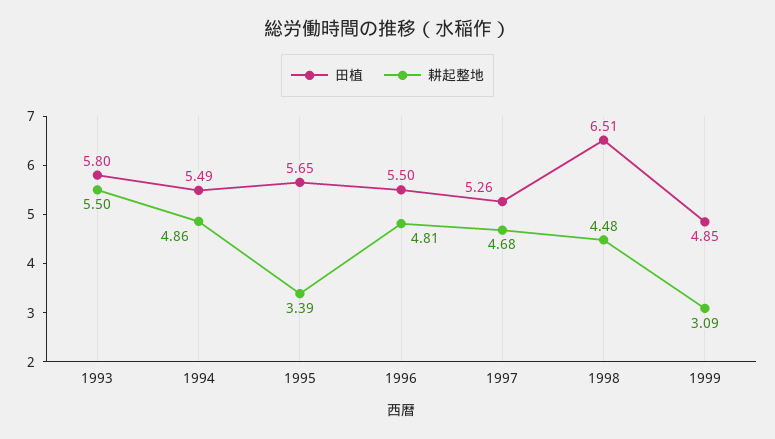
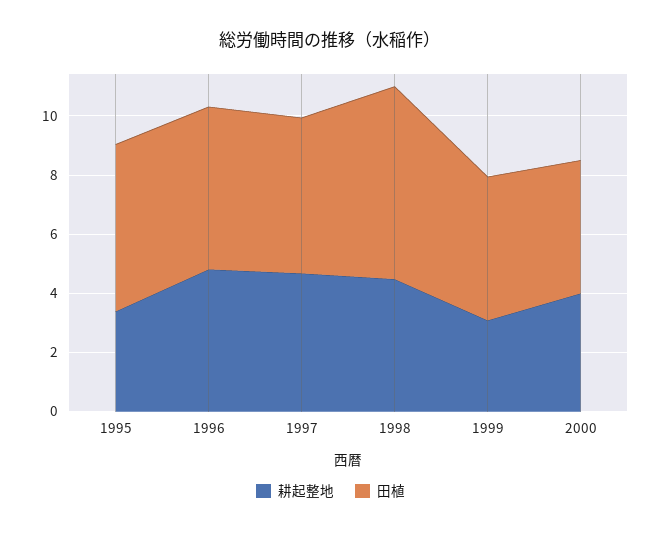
田植, 1993: 5.8 -> none
耕起整地, 1993: 5.5 -> none
田植, 1994: 5.49 -> none
耕起整地, 1994: 4.86 -> none
耕起整地, 2000: none -> 4
田植, 2000: none -> 4.5

